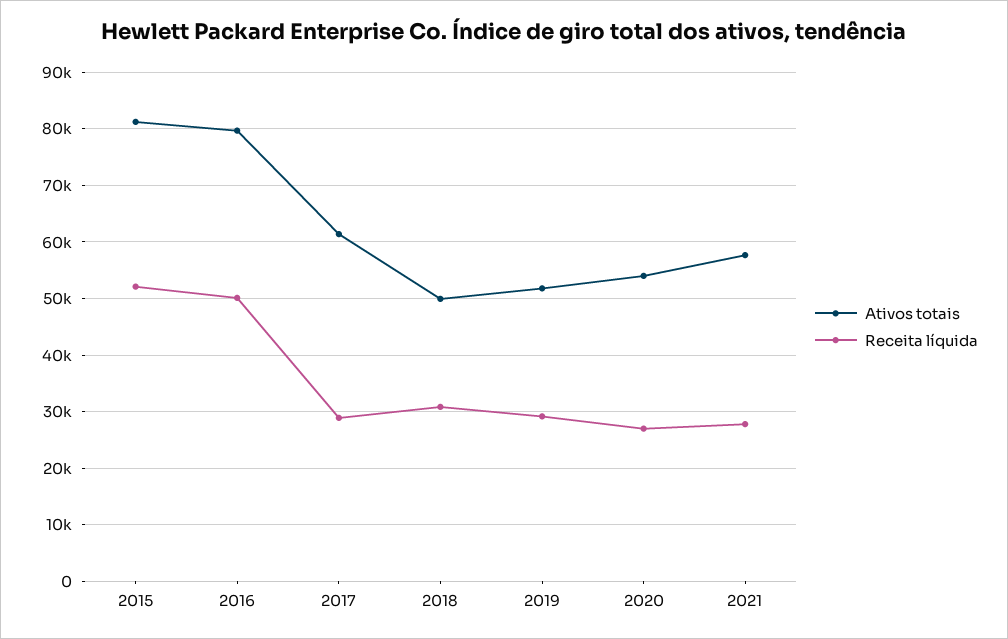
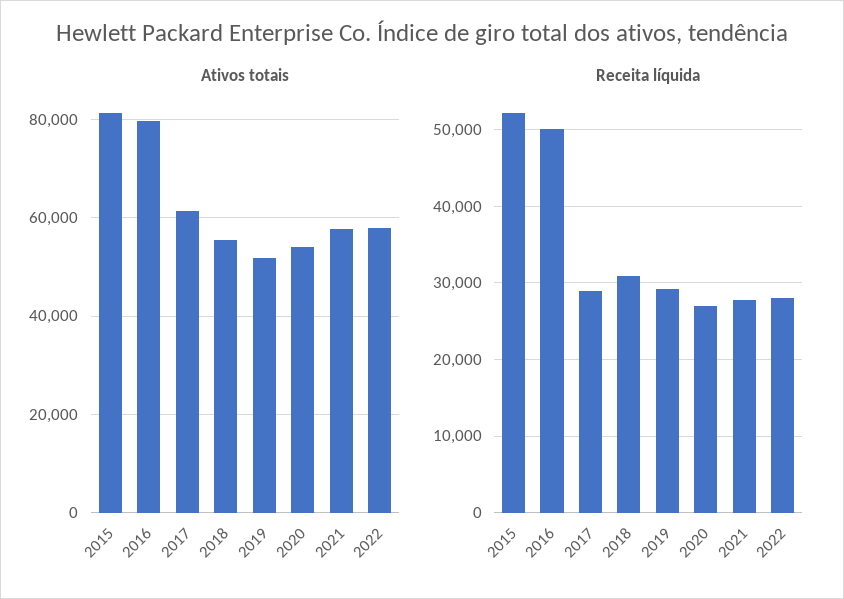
Ativos totais, 2018: 50000 -> 56000
Ativos totais, 2022: none -> 58000
Receita líquida, 2022: none -> 28000

